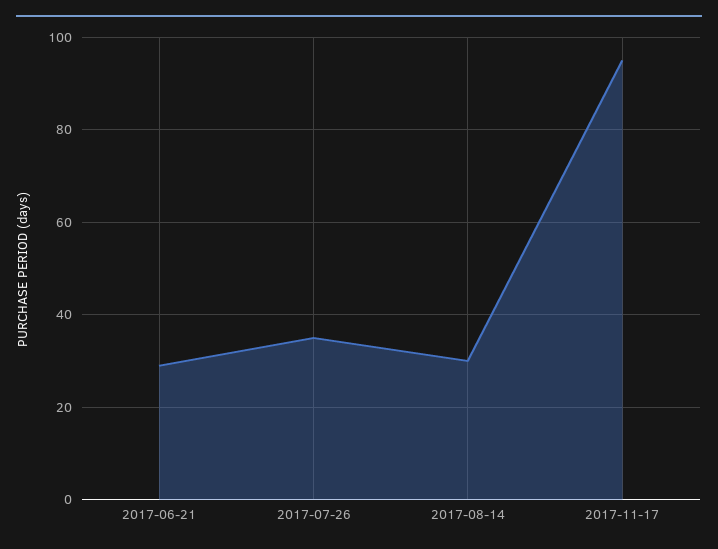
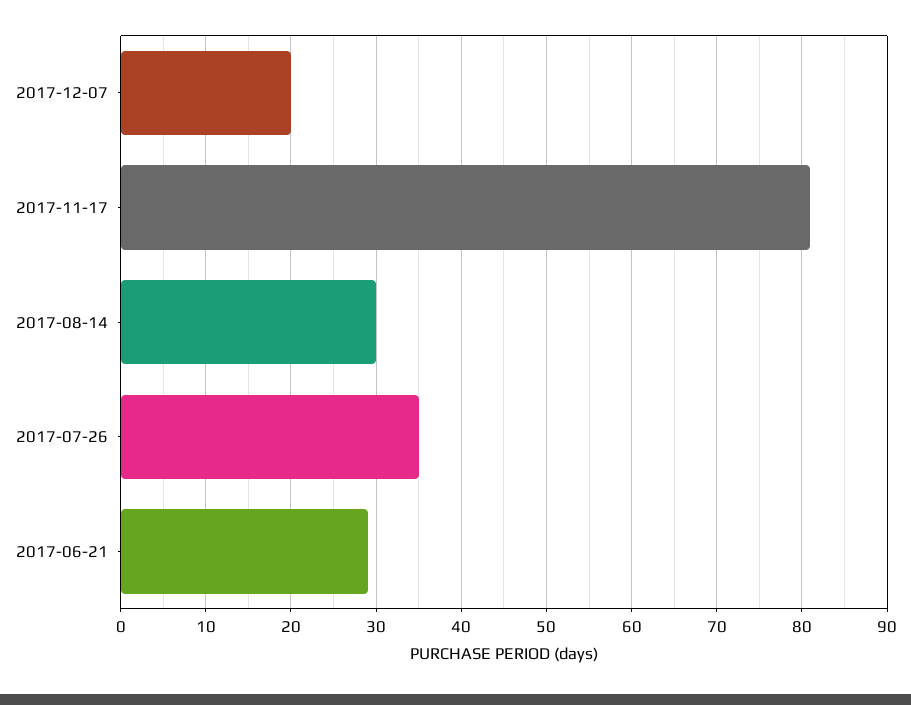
2017-11-17: 95 -> 81
2017-12-07: none -> 20

